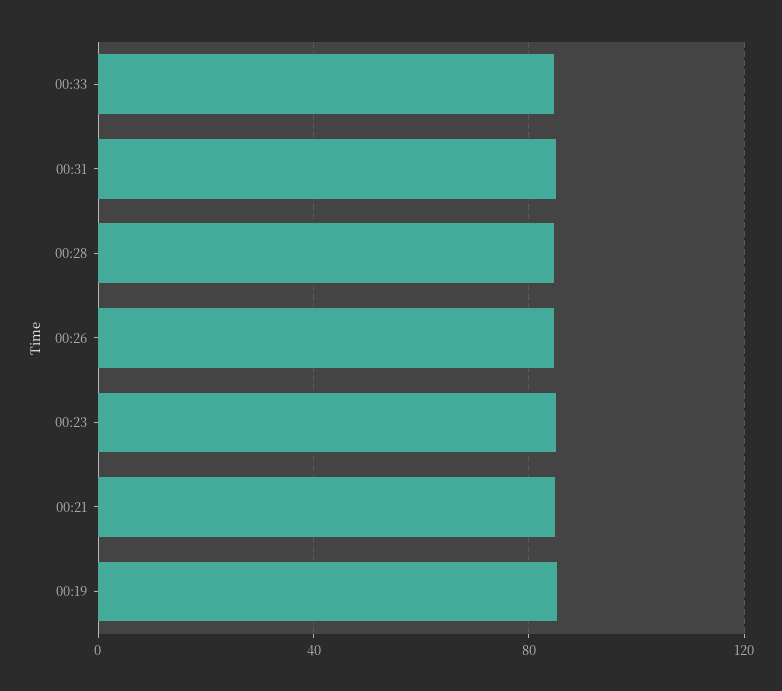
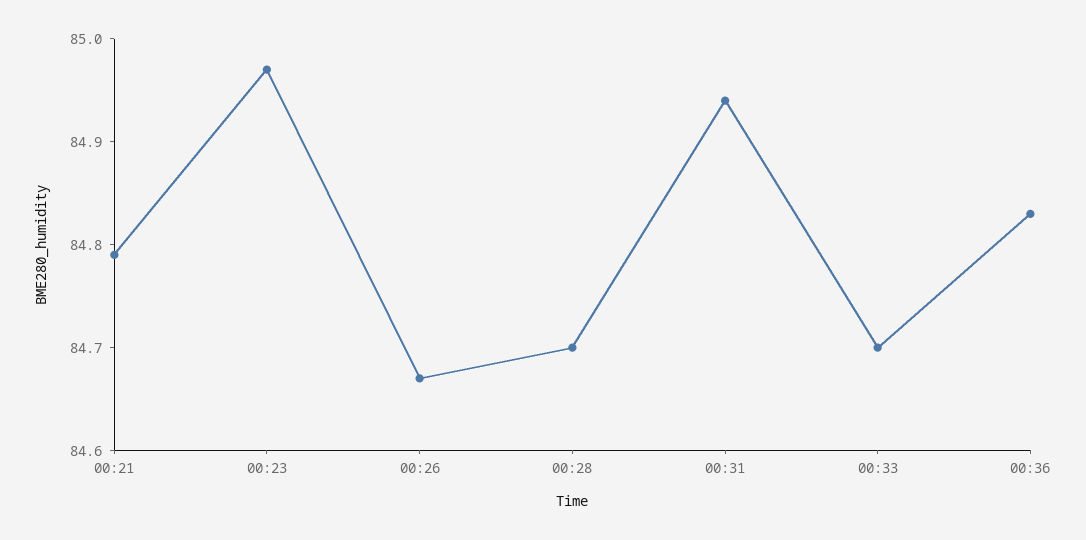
00:19: 85 -> none
00:36: none -> 84.83

